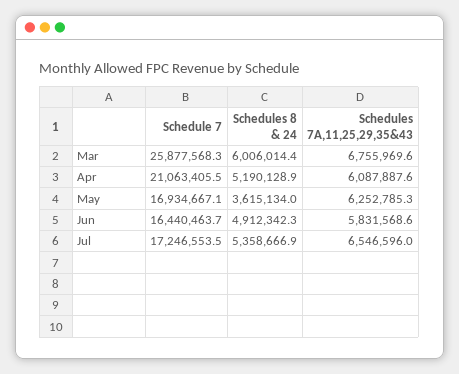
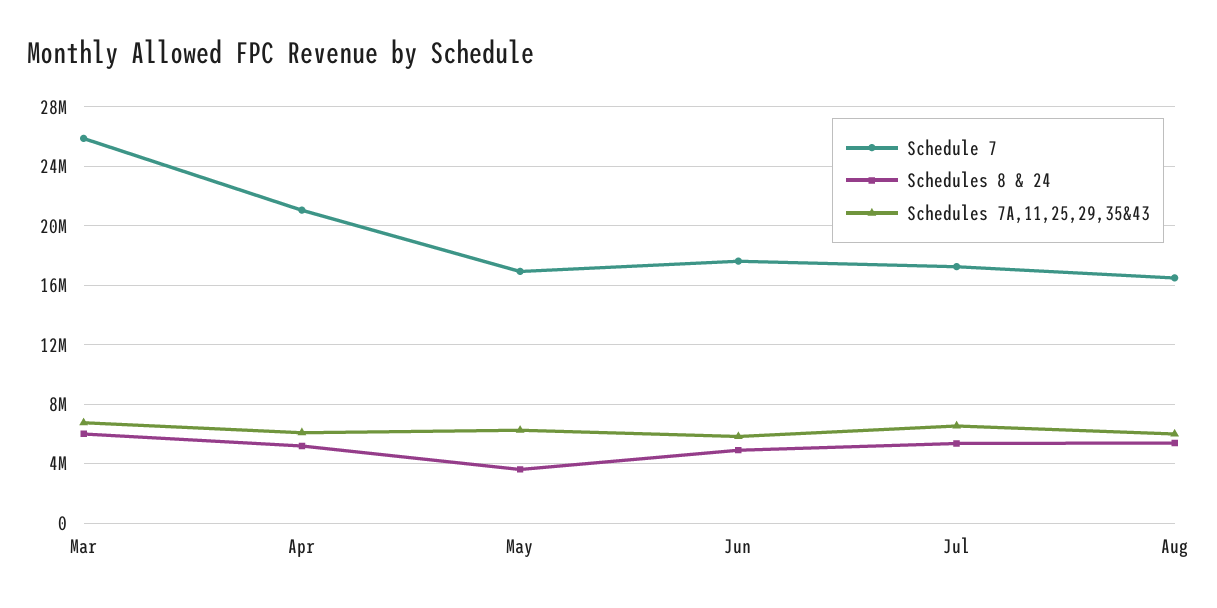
Schedule 7, Jun: 16440463.7 -> 17500000
Schedule 7, Aug: none -> 16500000
Schedules 8 & 24, Aug: none -> 5500000
Schedules 7A,11,25,29,35&43, Aug: none -> 6000000

